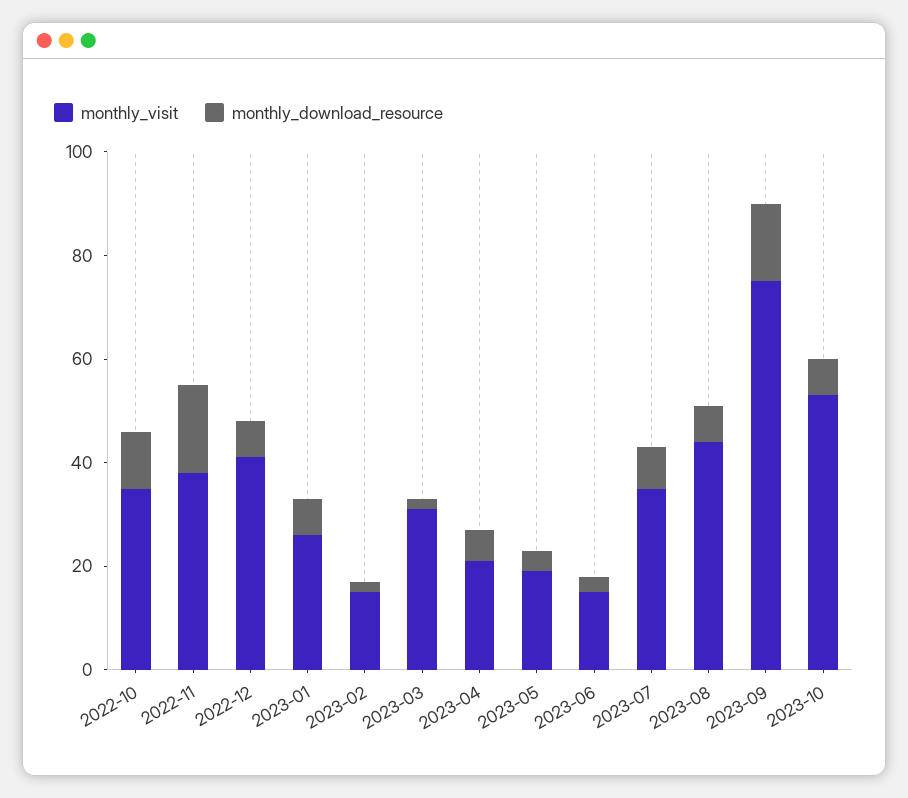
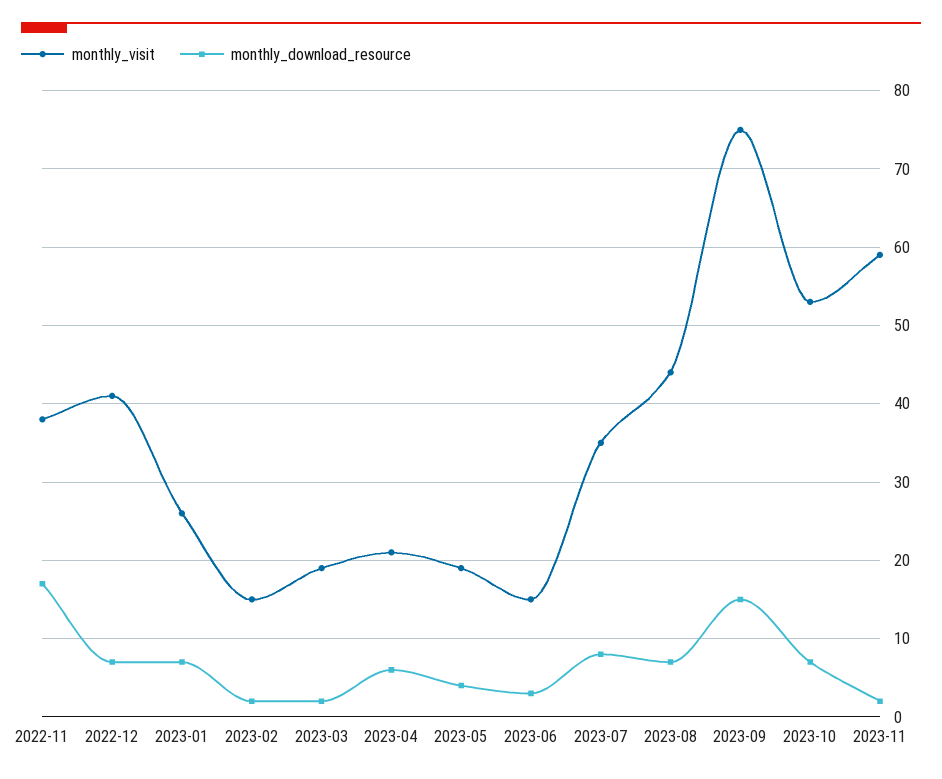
monthly_visit, 2022-10: 35 -> none
monthly_download_resource, 2022-10: 10 -> none
monthly_visit, 2023-03: 30 -> 19
monthly_visit, 2023-11: none -> 59
monthly_download_resource, 2023-11: none -> 2

